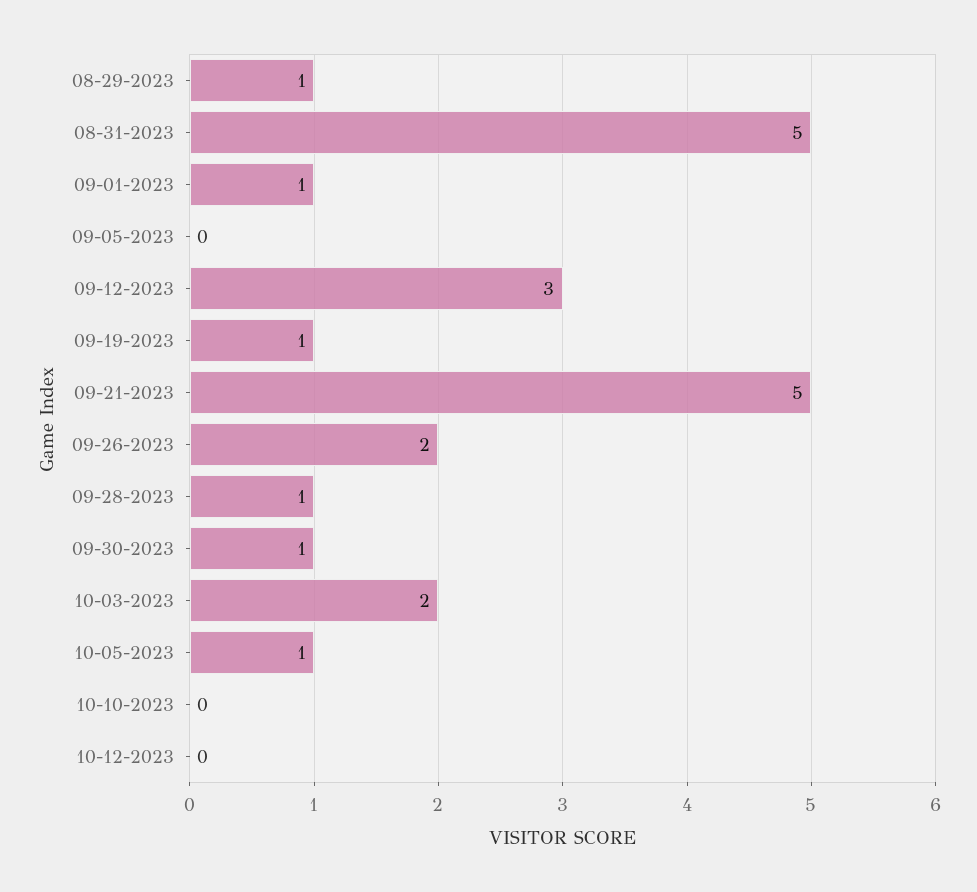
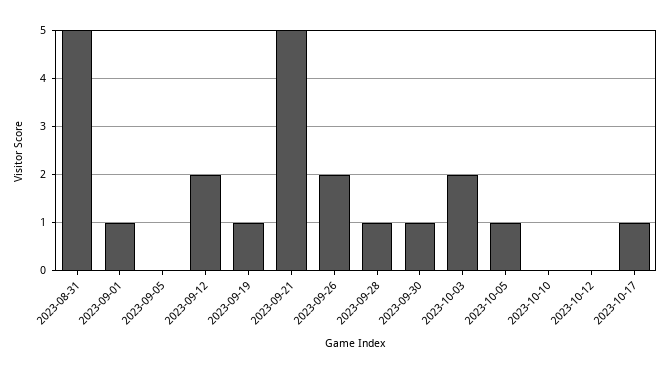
08-29-2023: 1 -> none
09-12-2023: 3 -> 2
2023-10-17: none -> 1

